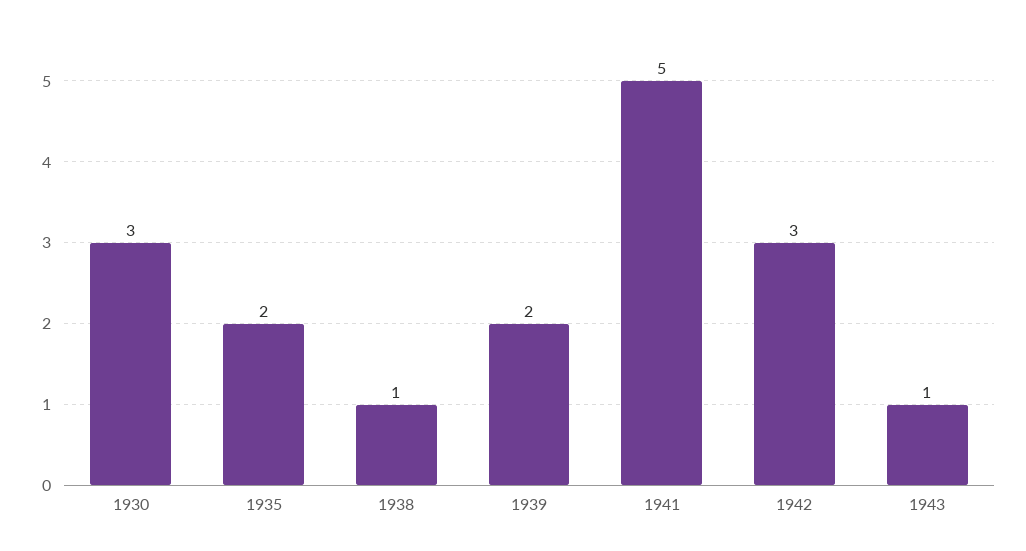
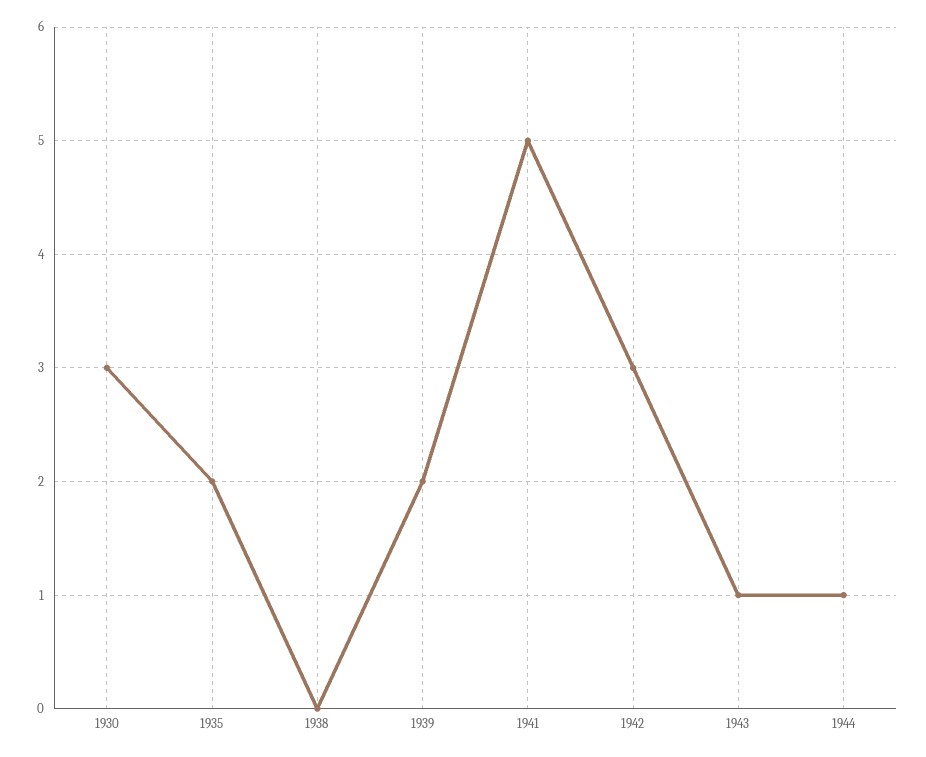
1938: 1 -> 0
1944: none -> 1

